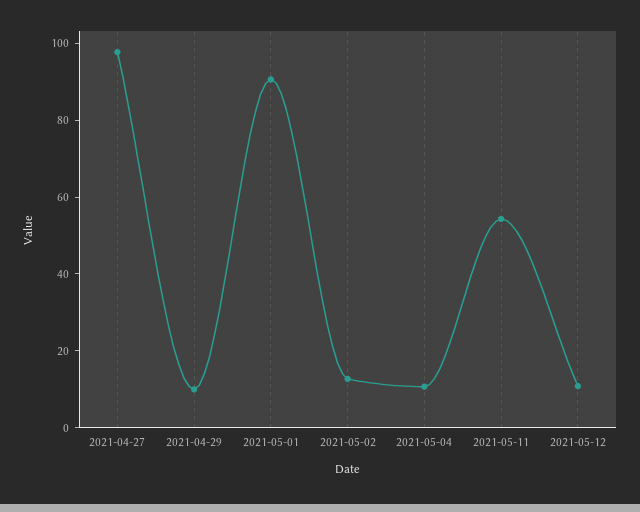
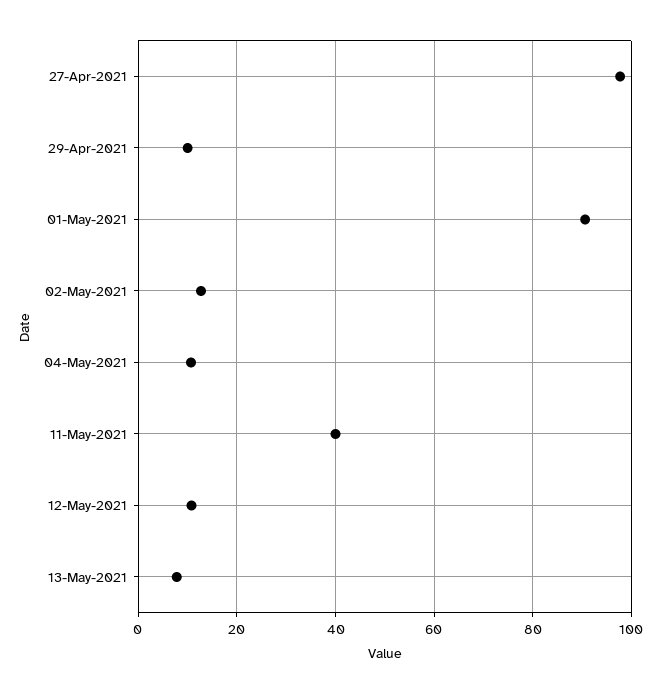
2021-05-11: 55 -> 40
13-May-2021: none -> 8

